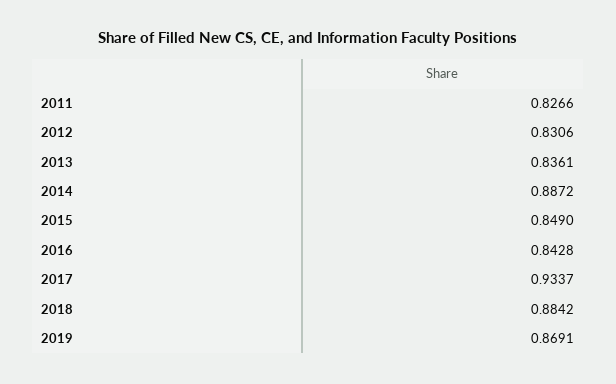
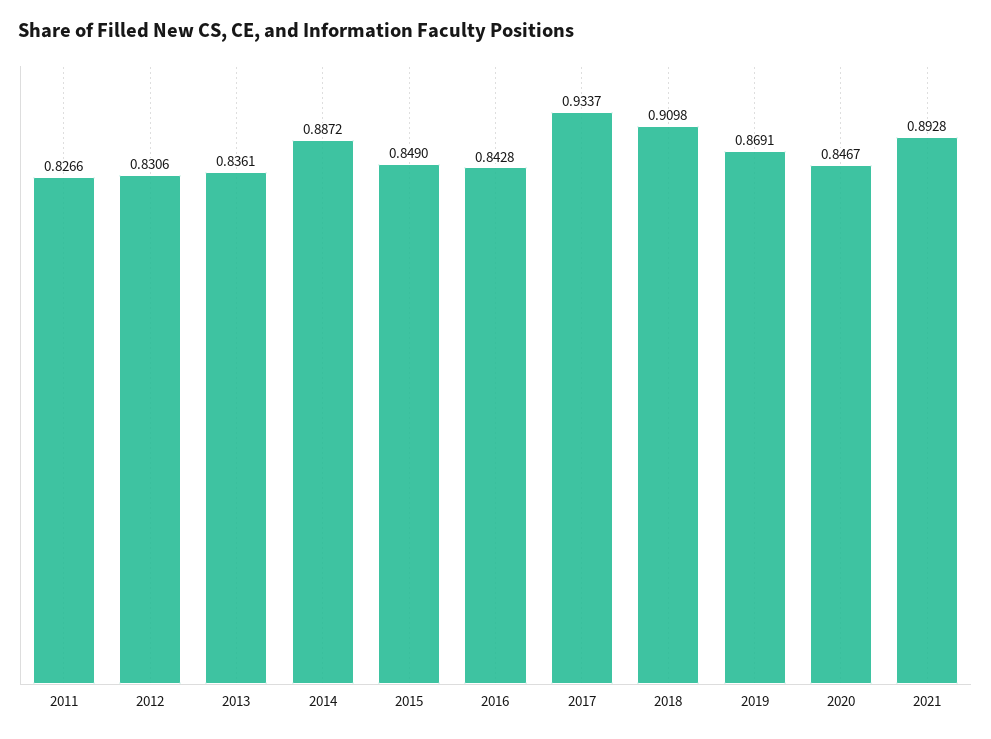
2018: 0.8842 -> 0.9098
2020: none -> 0.8467
2021: none -> 0.8928

